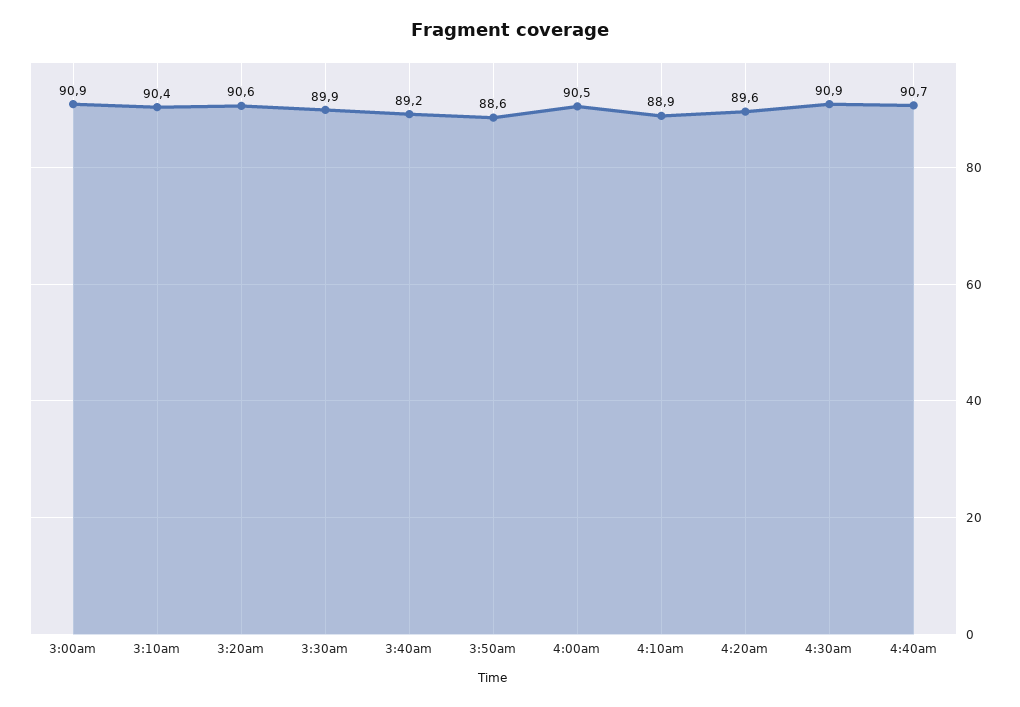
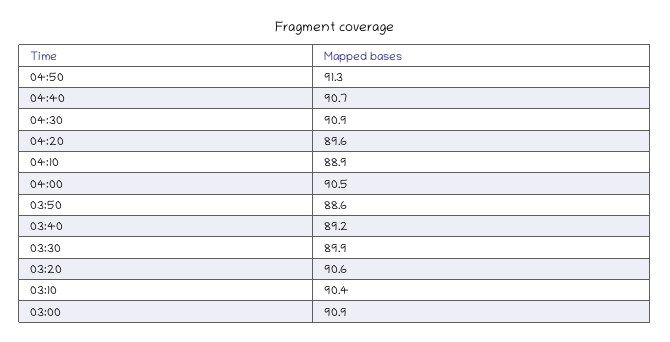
04:50: none -> 91.3

